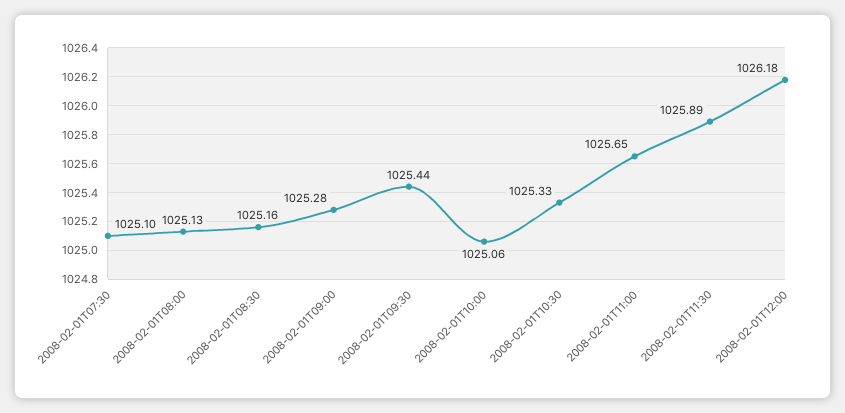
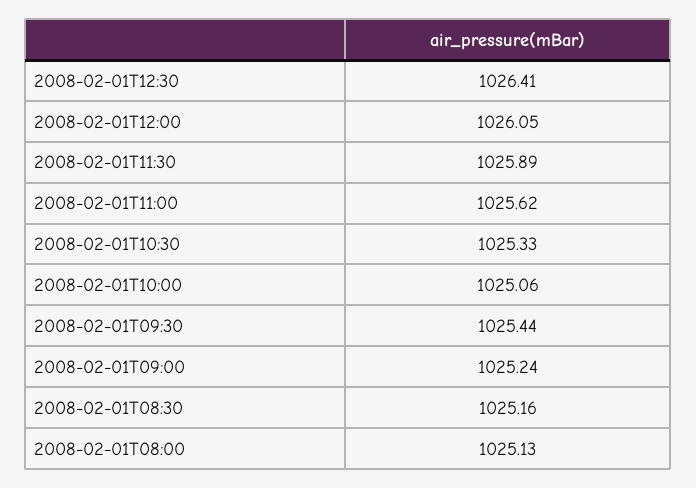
2008-02-01T07:30: 1025.1 -> none
2008-02-01T09:00: 1025.28 -> 1025.24
2008-02-01T11:00: 1025.65 -> 1025.62
2008-02-01T12:00: 1026.18 -> 1026.05
2008-02-01T12:30: none -> 1026.41

